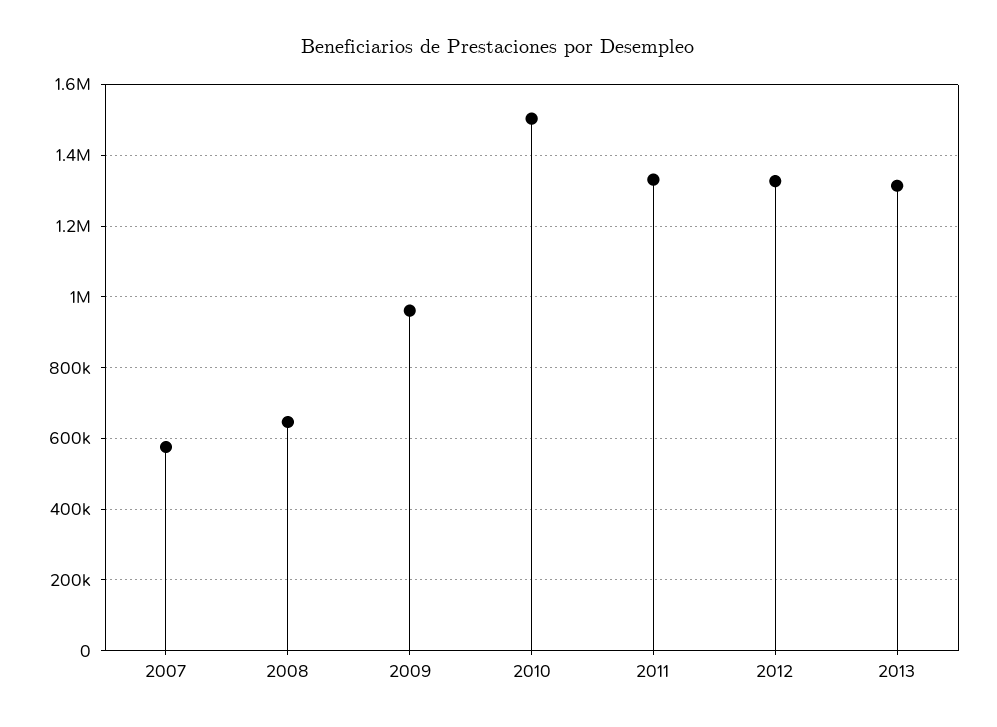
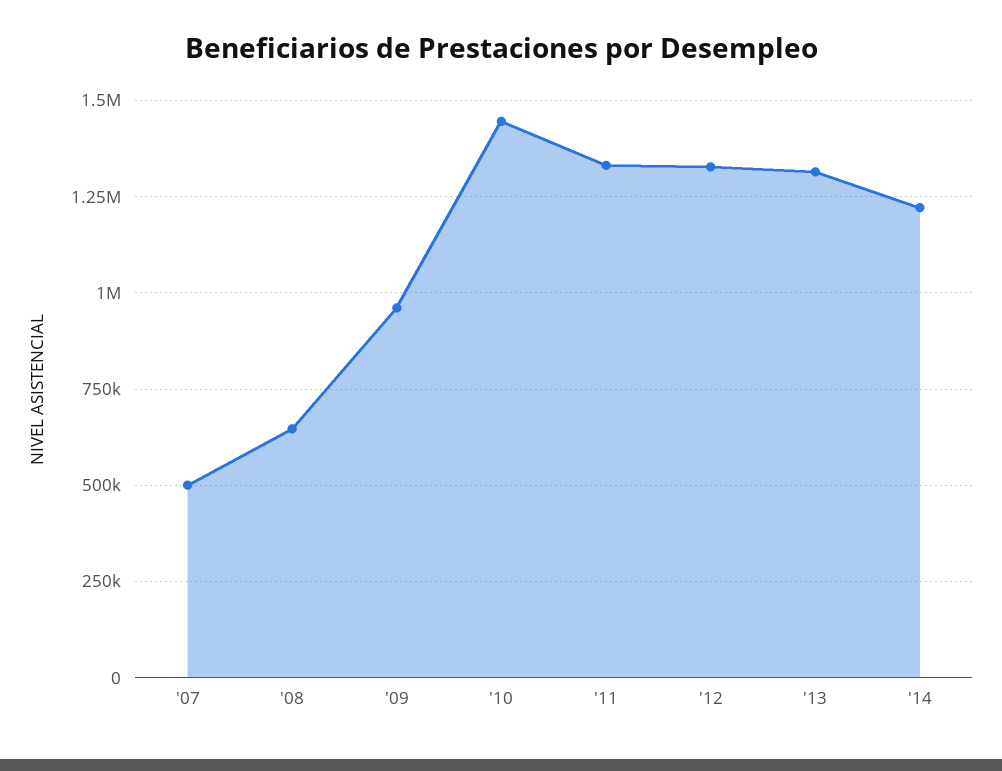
2007: 580000 -> 500000
2010: 1500000 -> 1450000
'14: none -> 1225000

